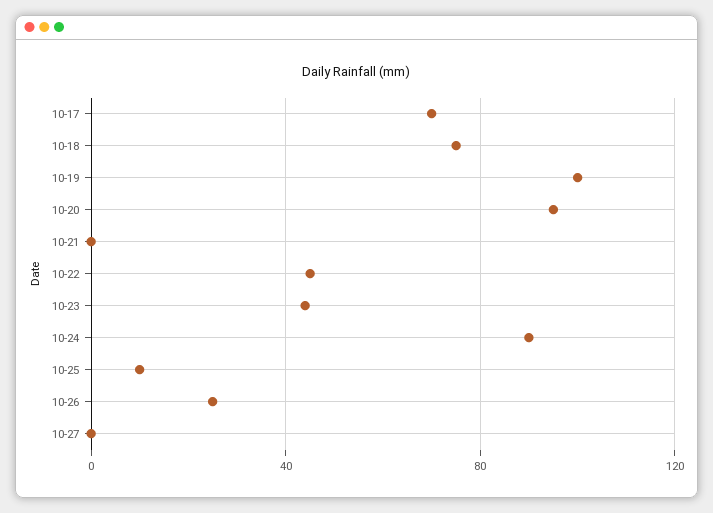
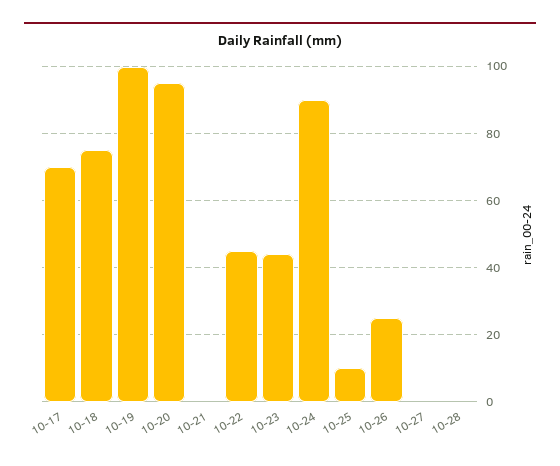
10-28: none -> 0

